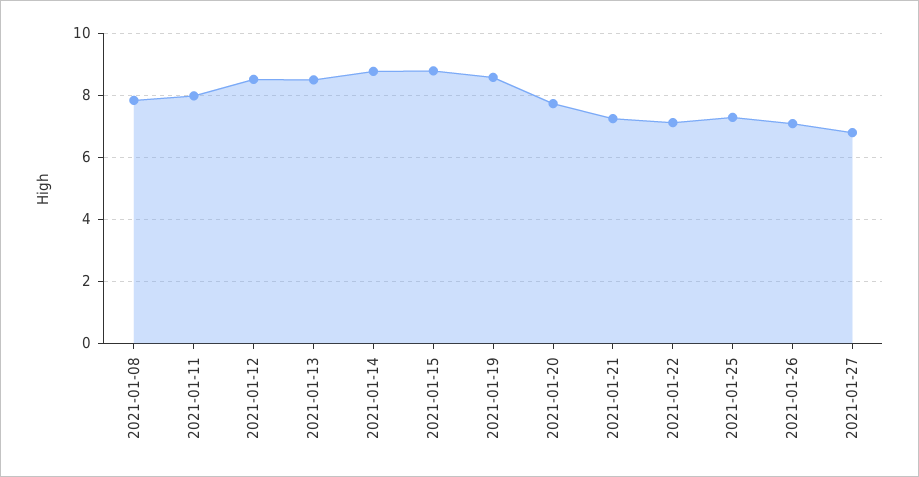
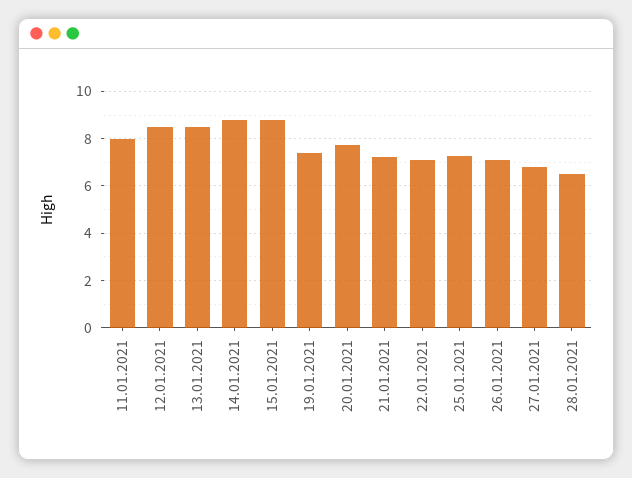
2021-01-08: 7.8 -> none
2021-01-19: 8.6 -> 7.5
28.01.2021: none -> 6.5

